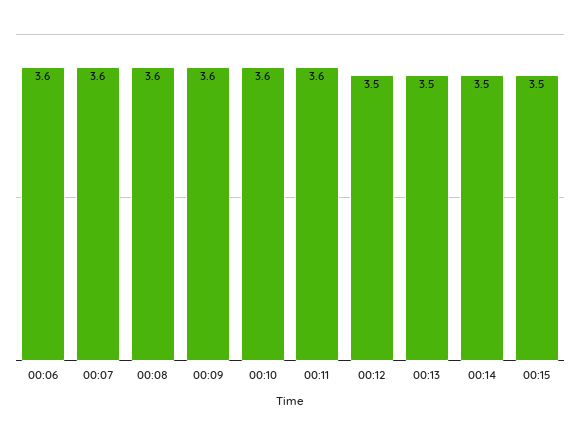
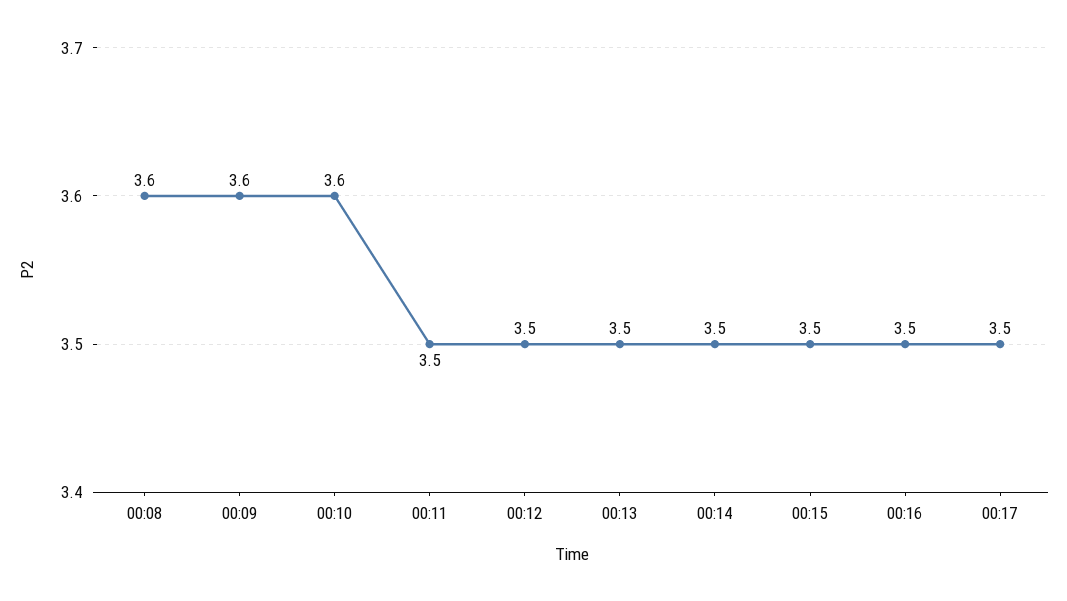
00:06: 3.6 -> none
00:07: 3.6 -> none
00:11: 3.6 -> 3.5
00:16: none -> 3.5
00:17: none -> 3.5

